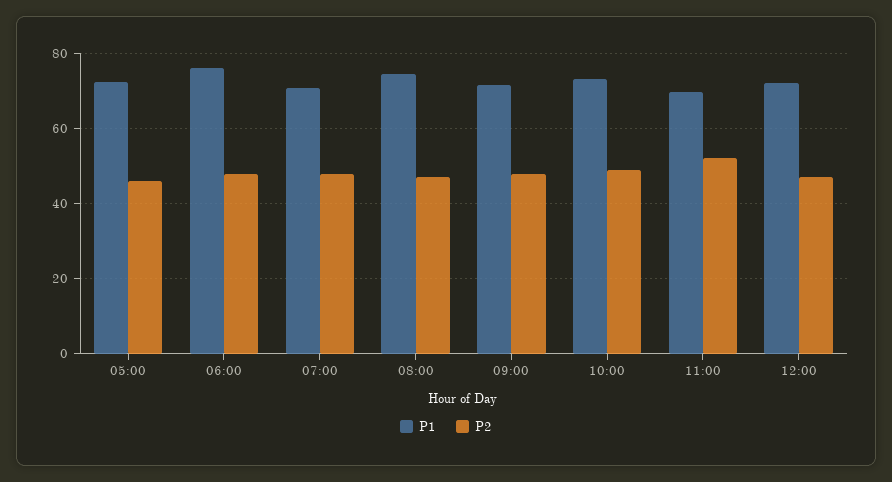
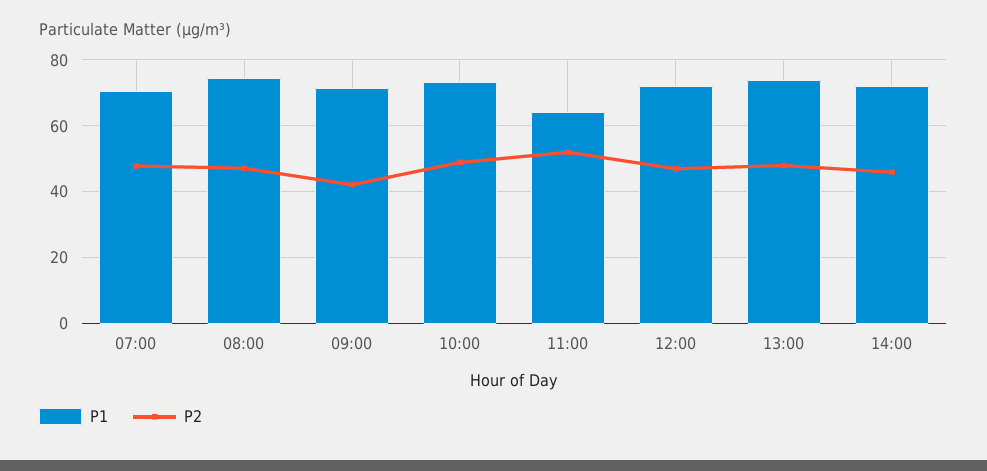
P1, 05:00: 72 -> none
P2, 05:00: 46 -> none
P1, 06:00: 76 -> none
P2, 06:00: 48 -> none
P2, 09:00: 48 -> 42
P1, 11:00: 70 -> 64
P1, 13:00: none -> 74
P2, 13:00: none -> 48
P1, 14:00: none -> 72
P2, 14:00: none -> 46

